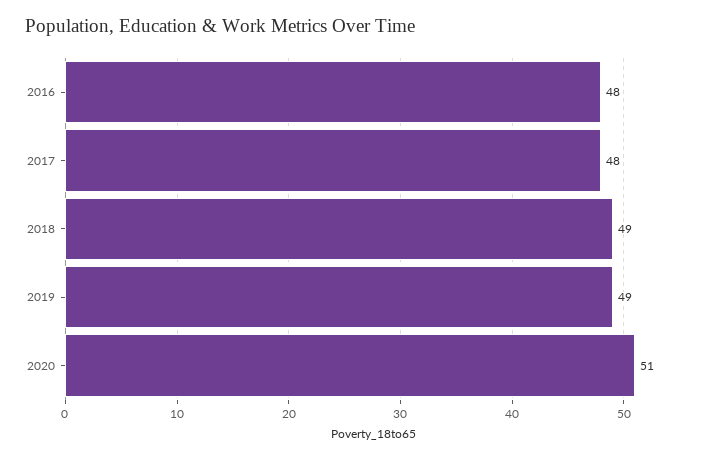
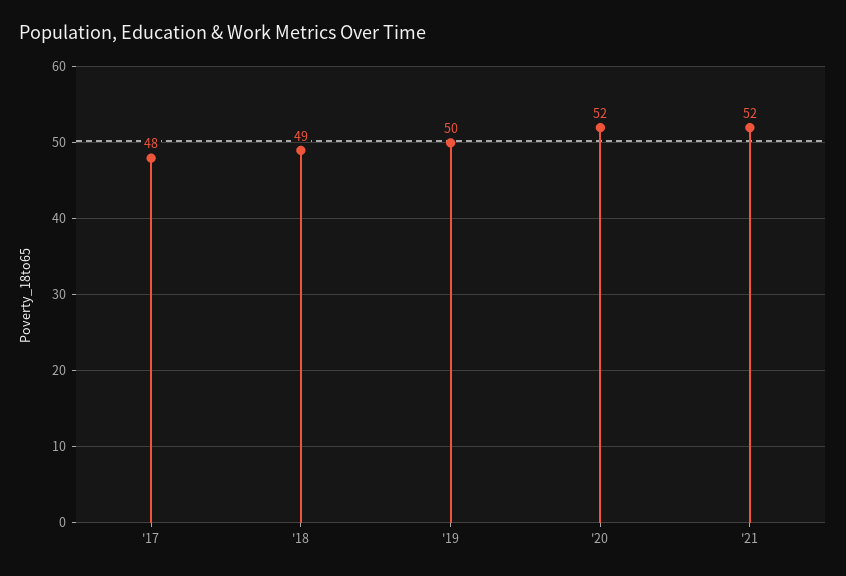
2016: 48 -> none
2019: 49 -> 50
2020: 51 -> 52
'21: none -> 52

